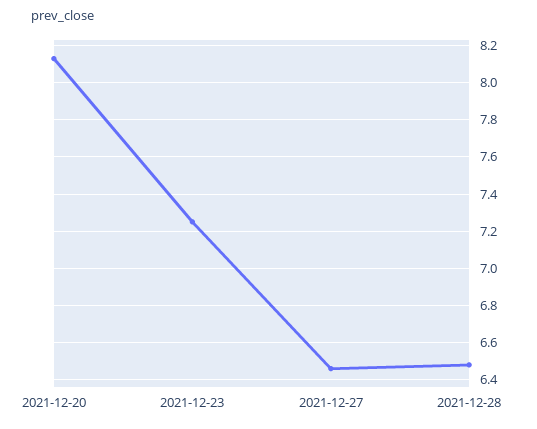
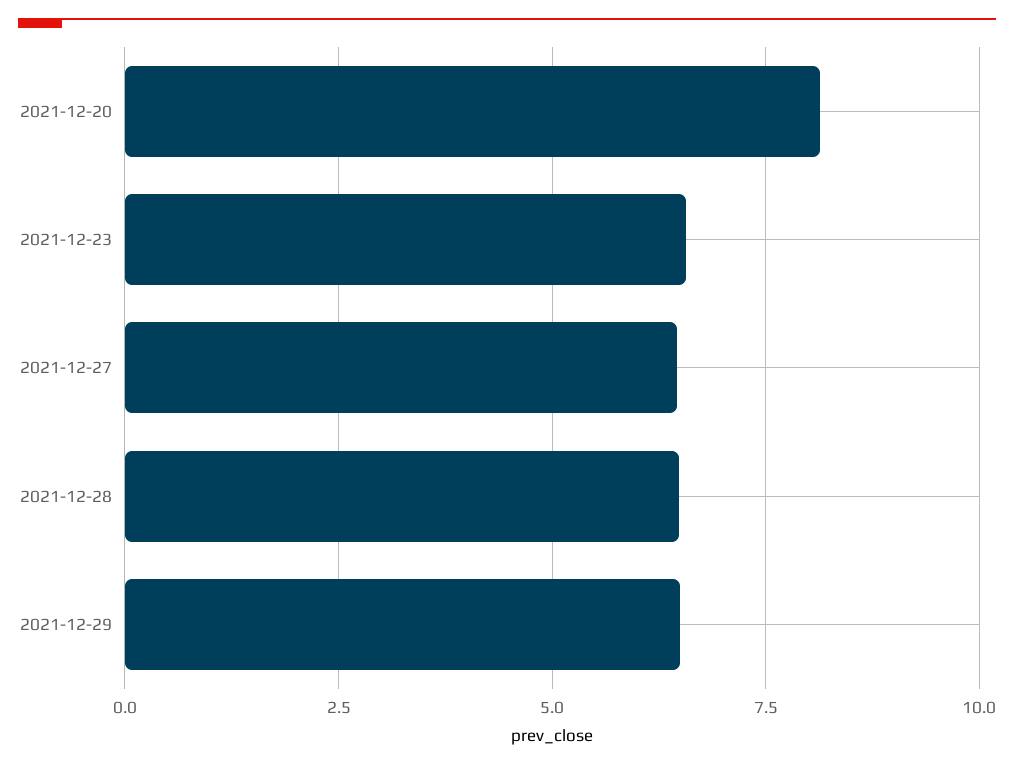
2021-12-23: 7.25 -> 6.5
2021-12-29: none -> 6.5

